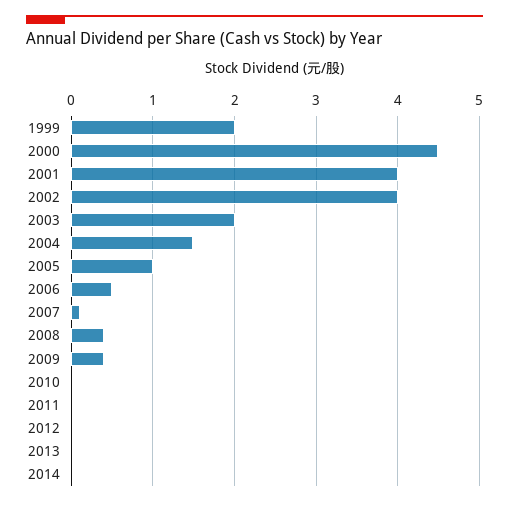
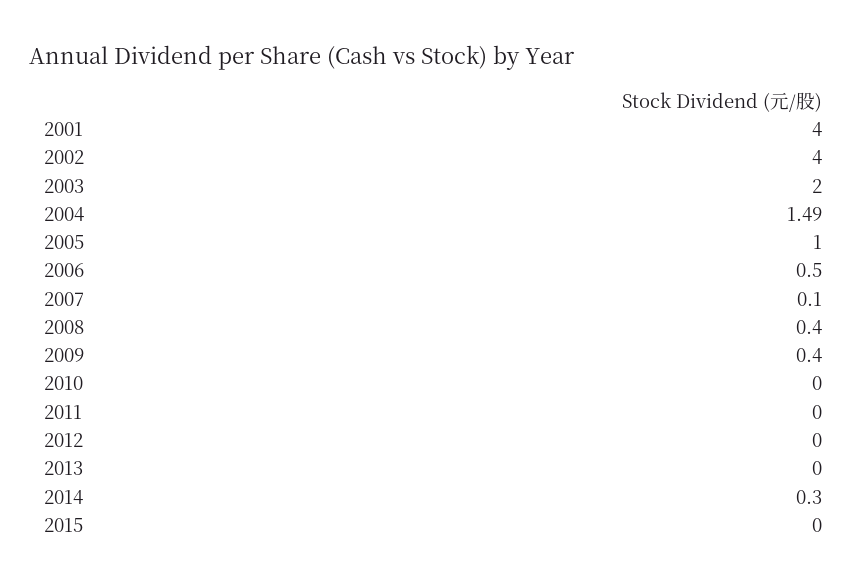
1999: 2 -> none
2000: 4.5 -> none
2014: 0 -> 0.3
2015: none -> 0

